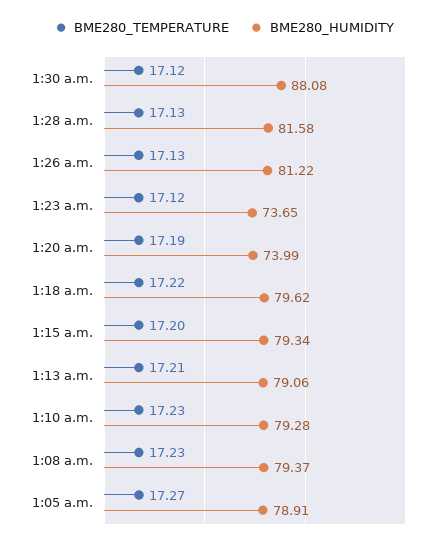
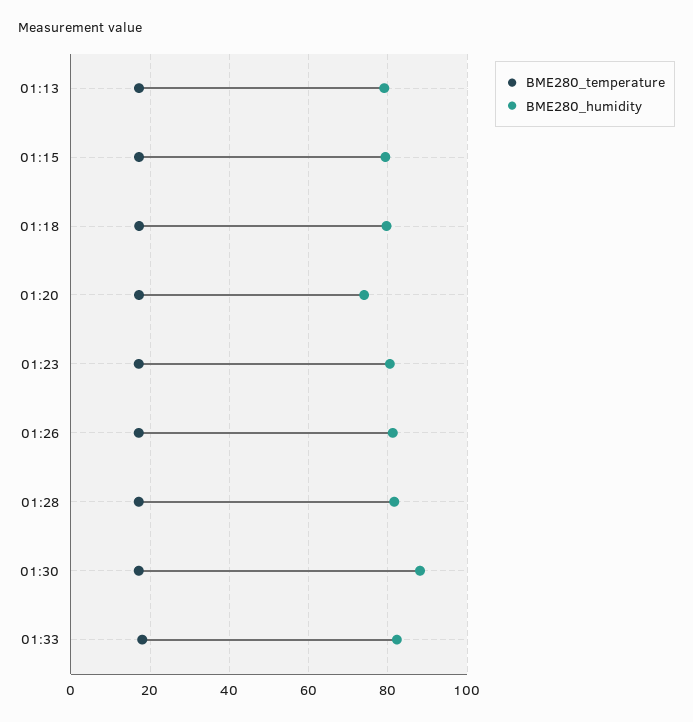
BME280_HUMIDITY, 1:23 a.m.: 73.65 -> 80
BME280_TEMPERATURE, 1:10 a.m.: 17.23 -> none
BME280_HUMIDITY, 1:10 a.m.: 79.28 -> none
BME280_TEMPERATURE, 1:08 a.m.: 17.23 -> none
BME280_HUMIDITY, 1:08 a.m.: 79.37 -> none
BME280_TEMPERATURE, 1:05 a.m.: 17.27 -> none
BME280_HUMIDITY, 1:05 a.m.: 78.91 -> none
BME280_TEMPERATURE, 01:33: none -> 18
BME280_HUMIDITY, 01:33: none -> 82

